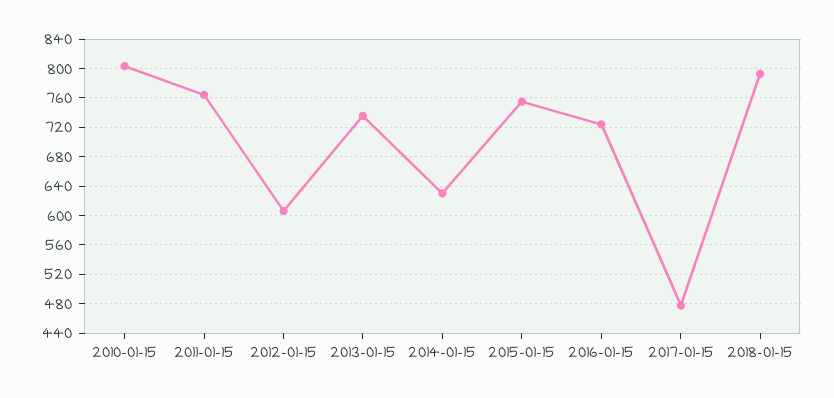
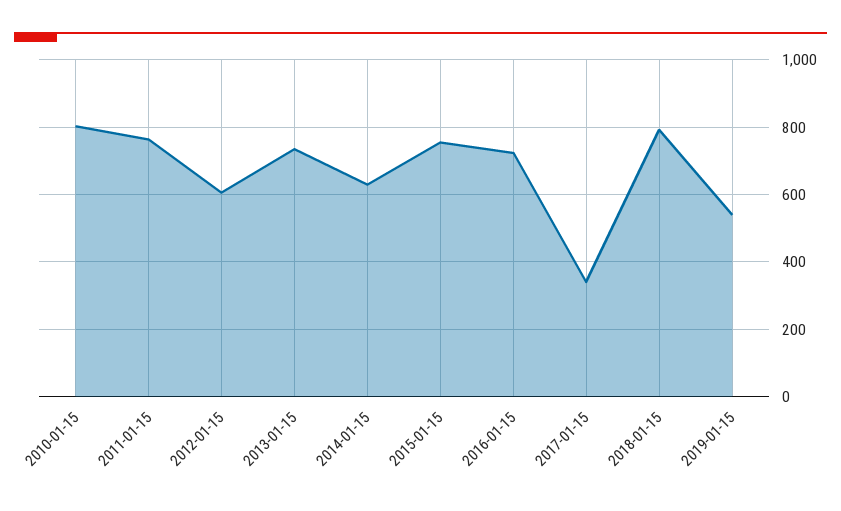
2017-01-15: 480 -> 340
2019-01-15: none -> 540

